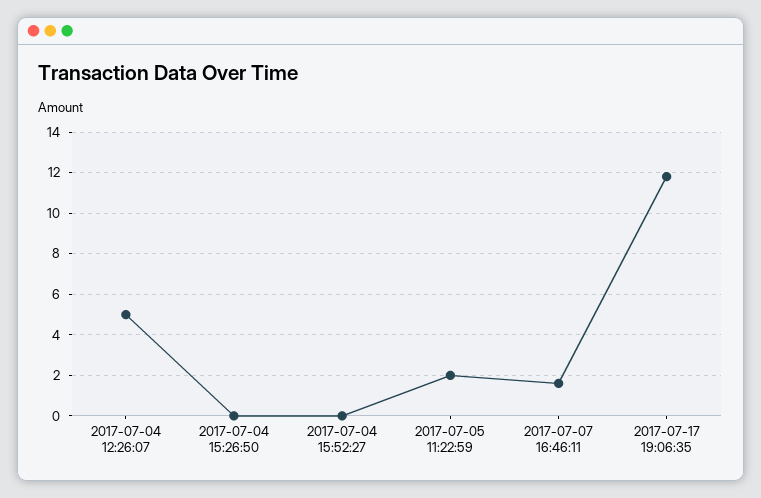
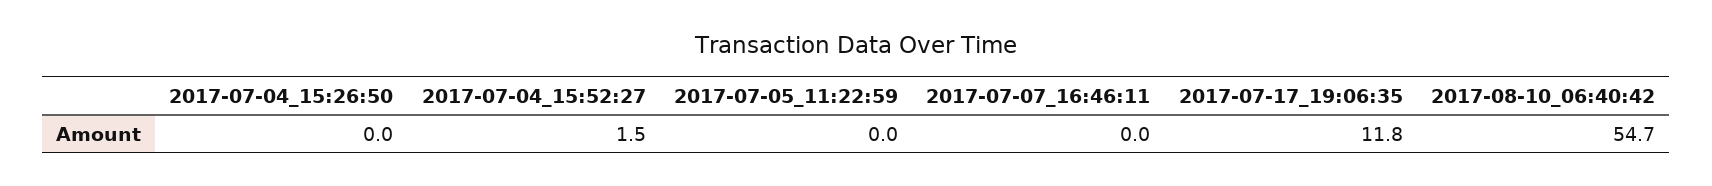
2017-07-04 12:26:07: 5 -> none
2017-07-04 15:52:27: 0 -> 1.5
2017-07-05 11:22:59: 2 -> 0
2017-07-07 16:46:11: 1.5 -> 0
2017-08-10_06:40:42: none -> 54.7

